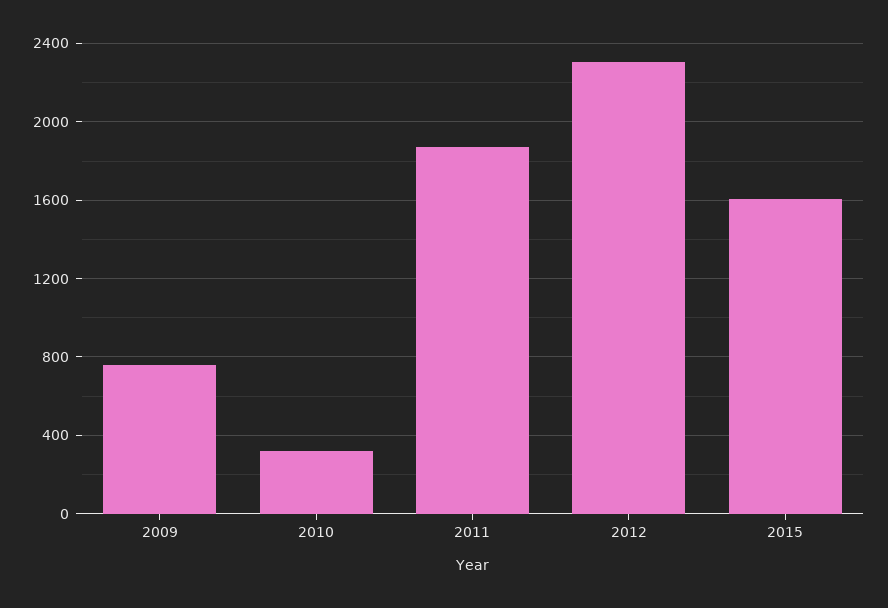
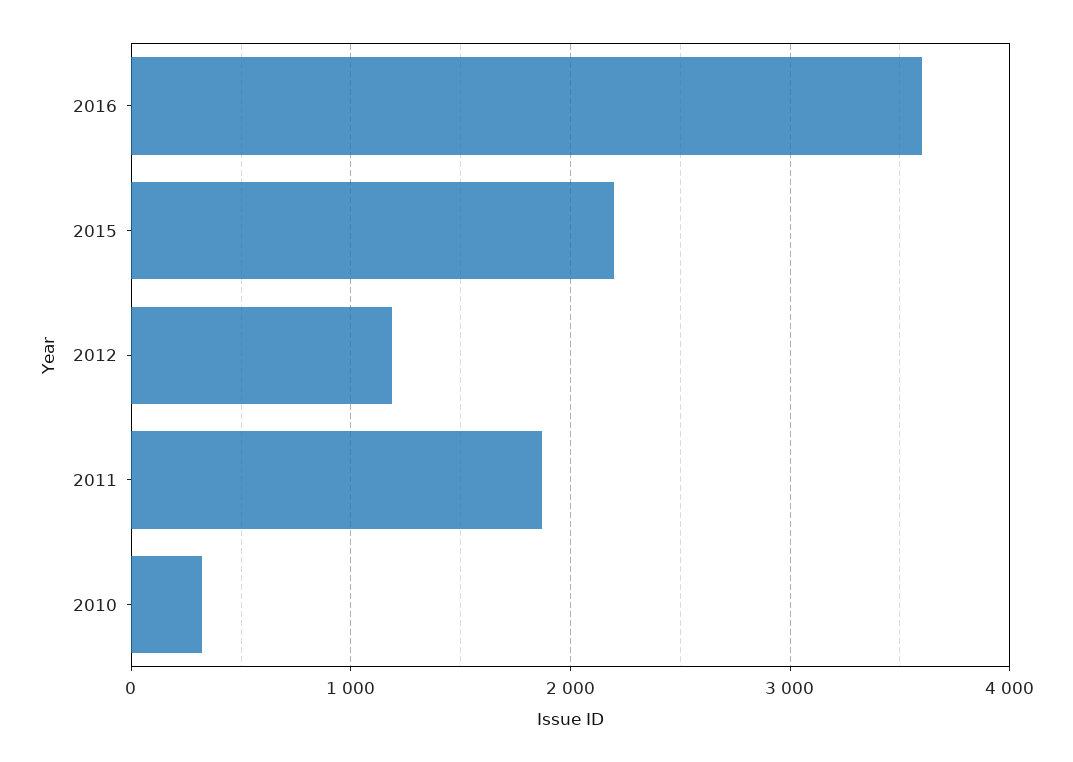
2009: 750 -> none
2012: 2300 -> 1200
2015: 1600 -> 2200
2016: none -> 3600

